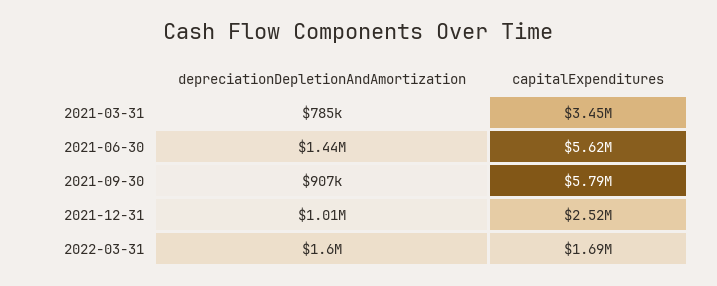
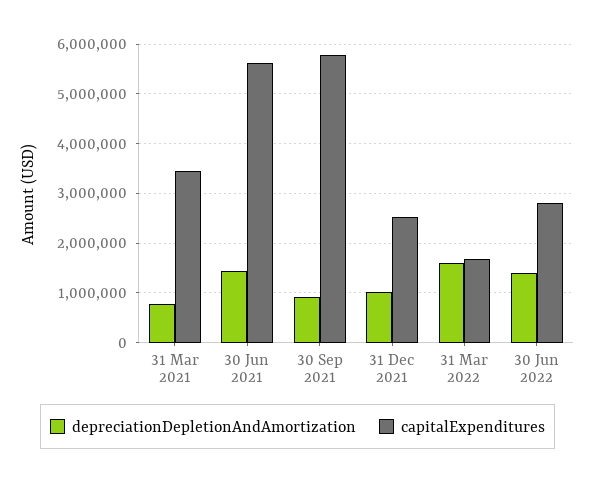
depreciationDepletionAndAmortization, 30 Jun 2022: none -> 1400000
capitalExpenditures, 30 Jun 2022: none -> 2800000

